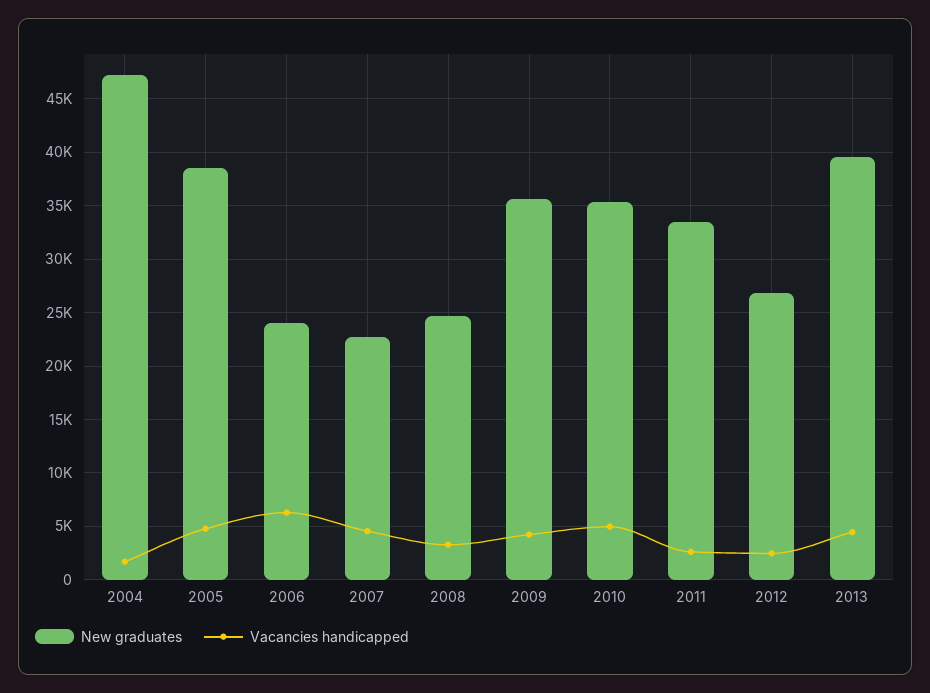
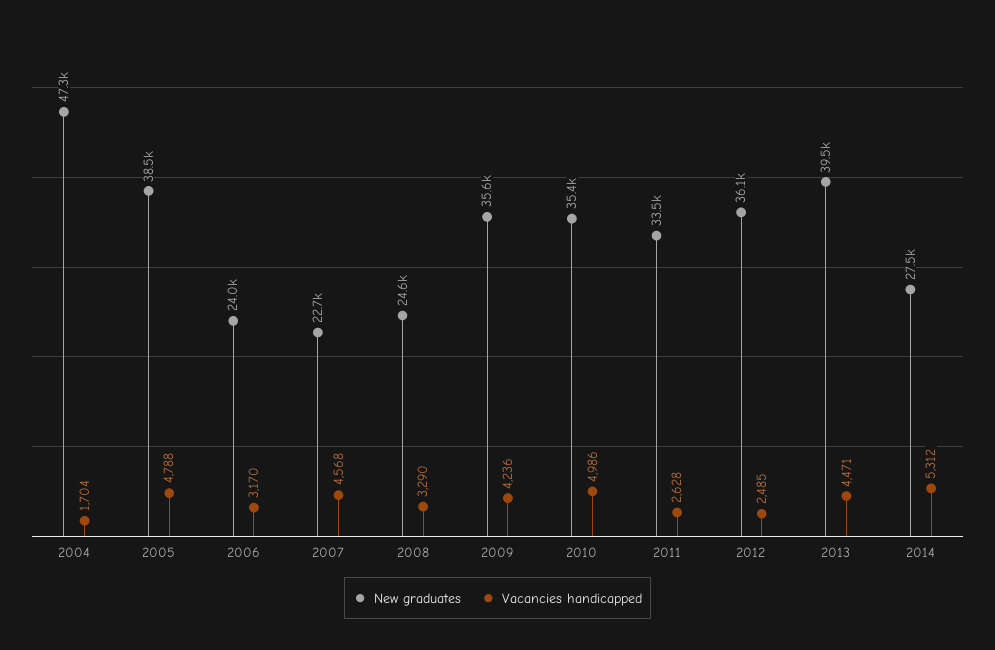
Vacancies handicapped, 2006: 6000 -> 3170
New graduates, 2012: 27000 -> 36100
New graduates, 2014: none -> 27500
Vacancies handicapped, 2014: none -> 5312

